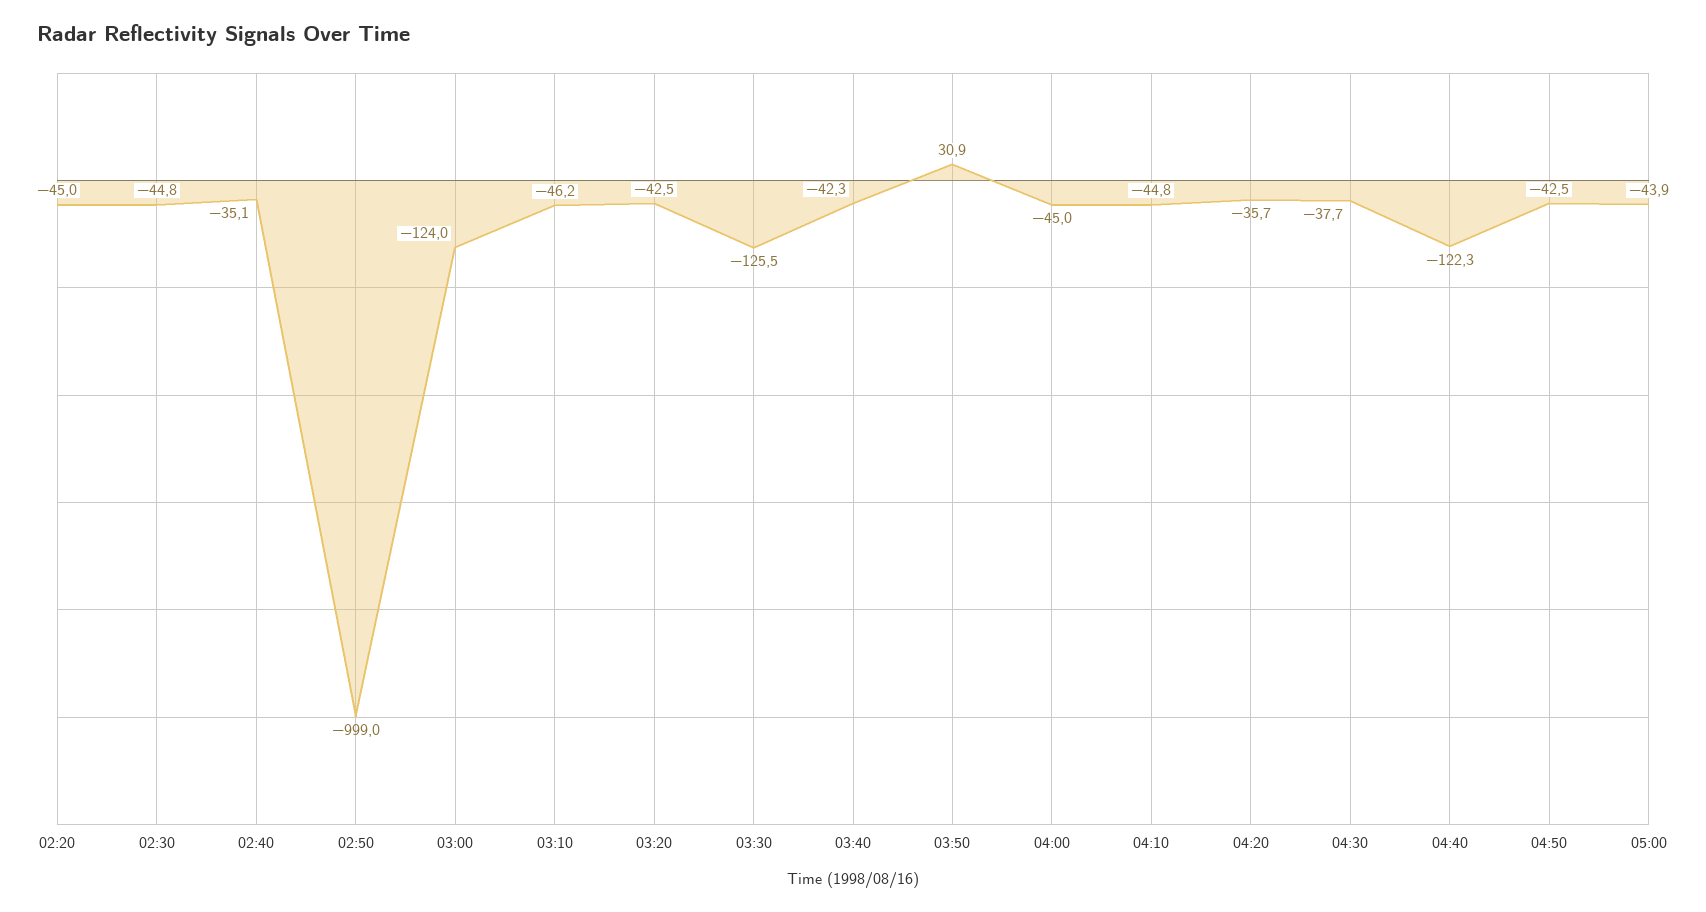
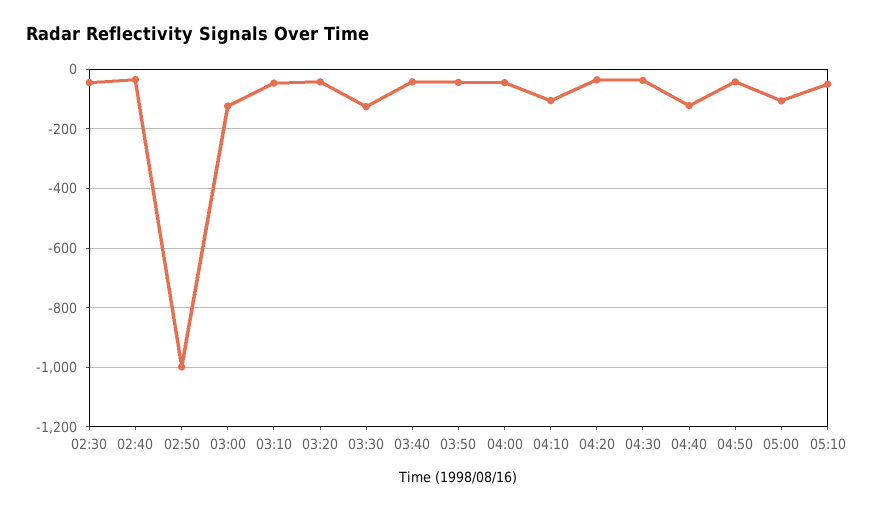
02:20: -45 -> none
03:50: 30.9 -> -50
04:10: -44.8 -> -100
05:00: -43.9 -> -100
05:10: none -> -50

